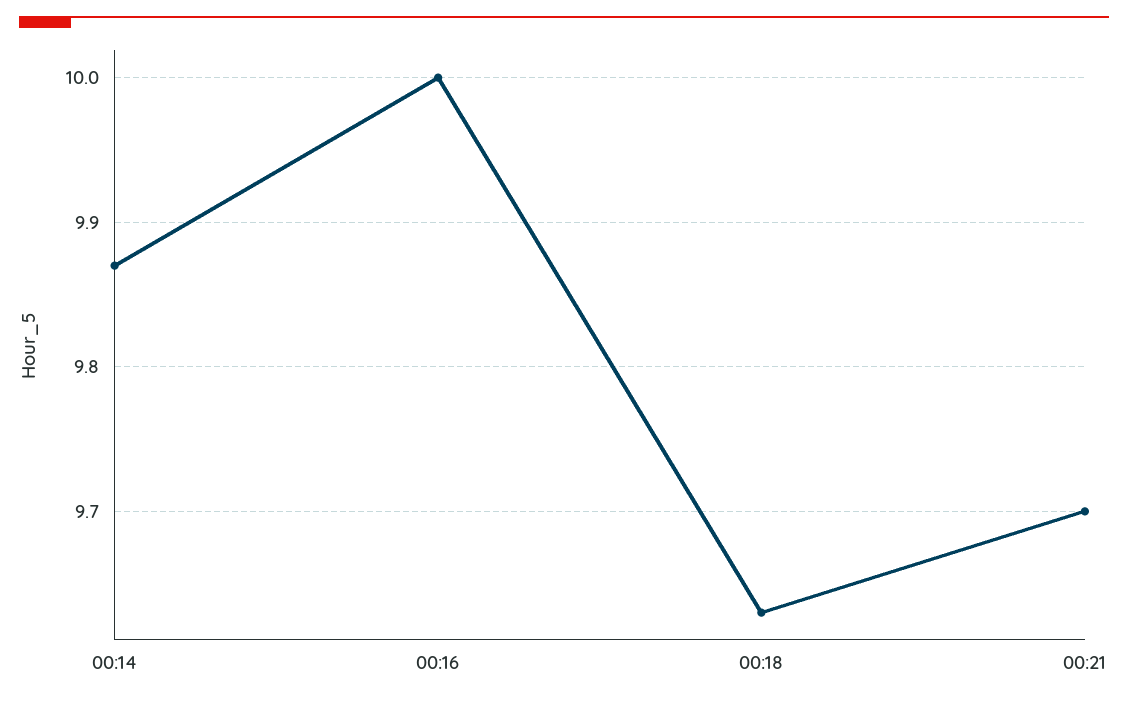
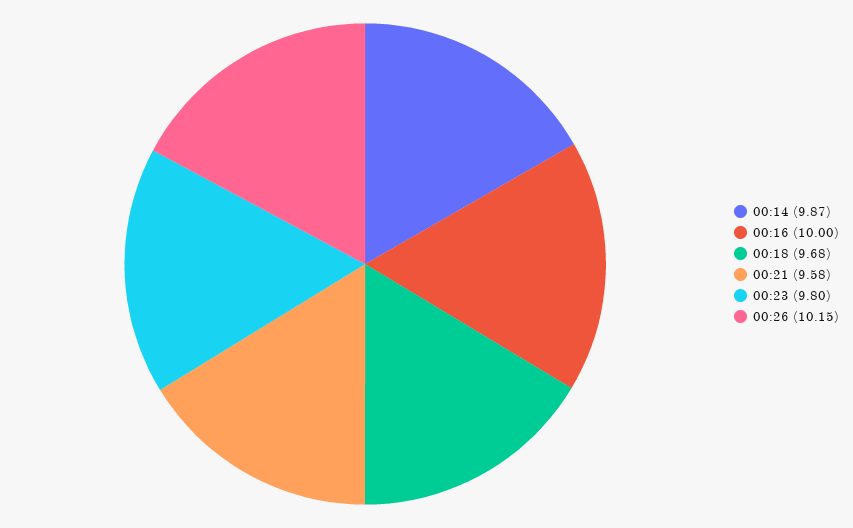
00:18: 9.63 -> 9.68
00:21: 9.7 -> 9.58
00:23: none -> 9.8
00:26: none -> 10.15

